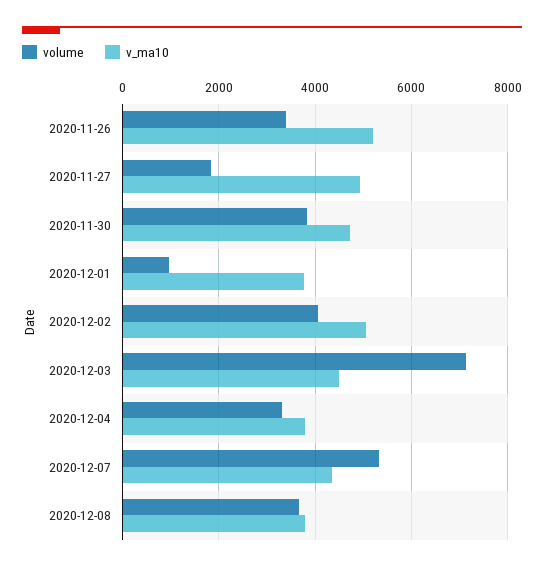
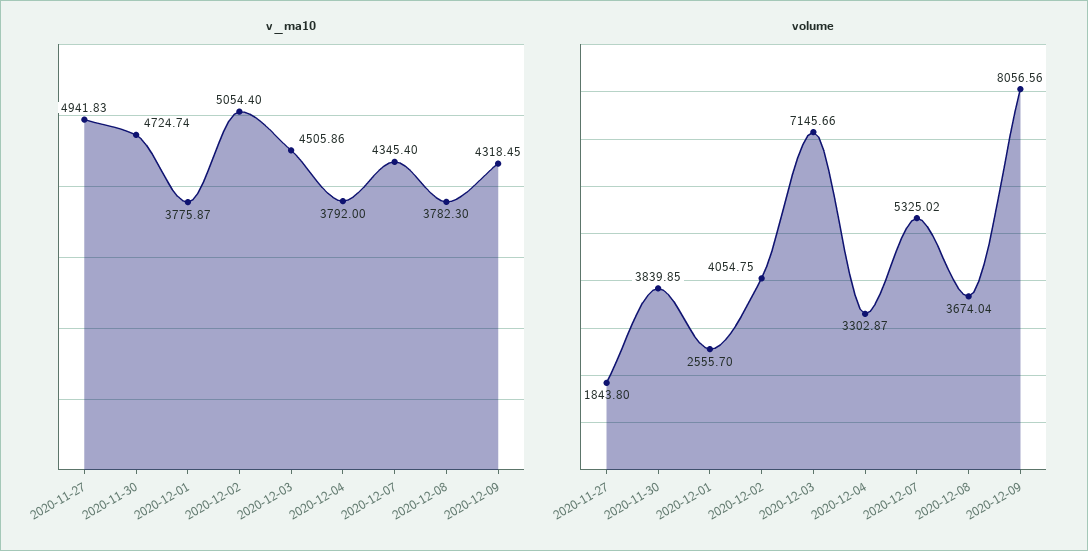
volume, 2020-11-26: 3400 -> none
v_ma10, 2020-11-26: 5200 -> none
volume, 2020-12-01: 1000 -> 2555.7
v_ma10, 2020-12-09: none -> 4318.45
volume, 2020-12-09: none -> 8056.56

